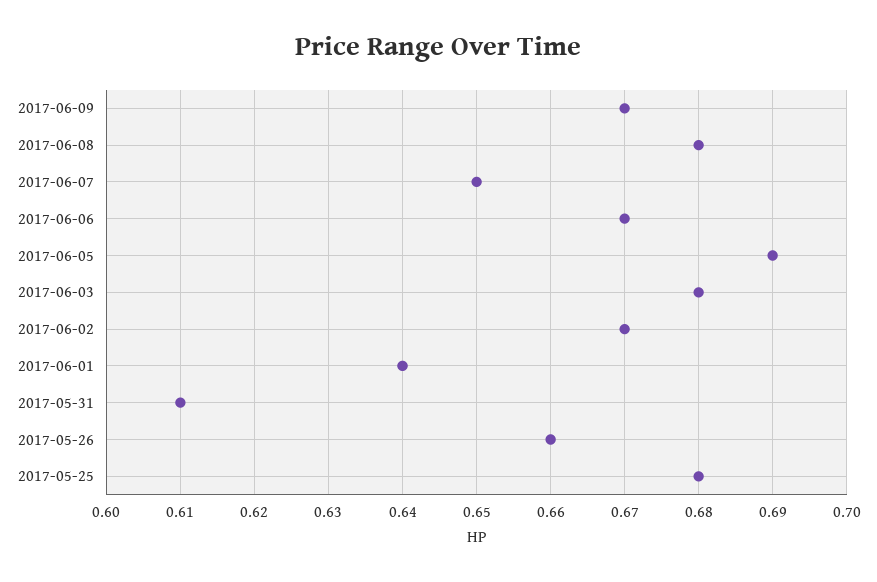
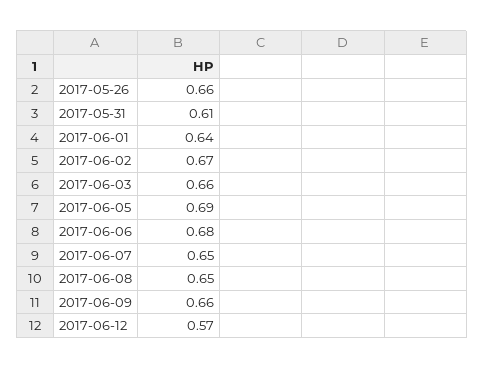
2017-06-09: 0.67 -> 0.66
2017-06-08: 0.68 -> 0.65
2017-06-06: 0.67 -> 0.68
2017-06-03: 0.68 -> 0.66
2017-05-25: 0.68 -> none
2017-06-12: none -> 0.57

